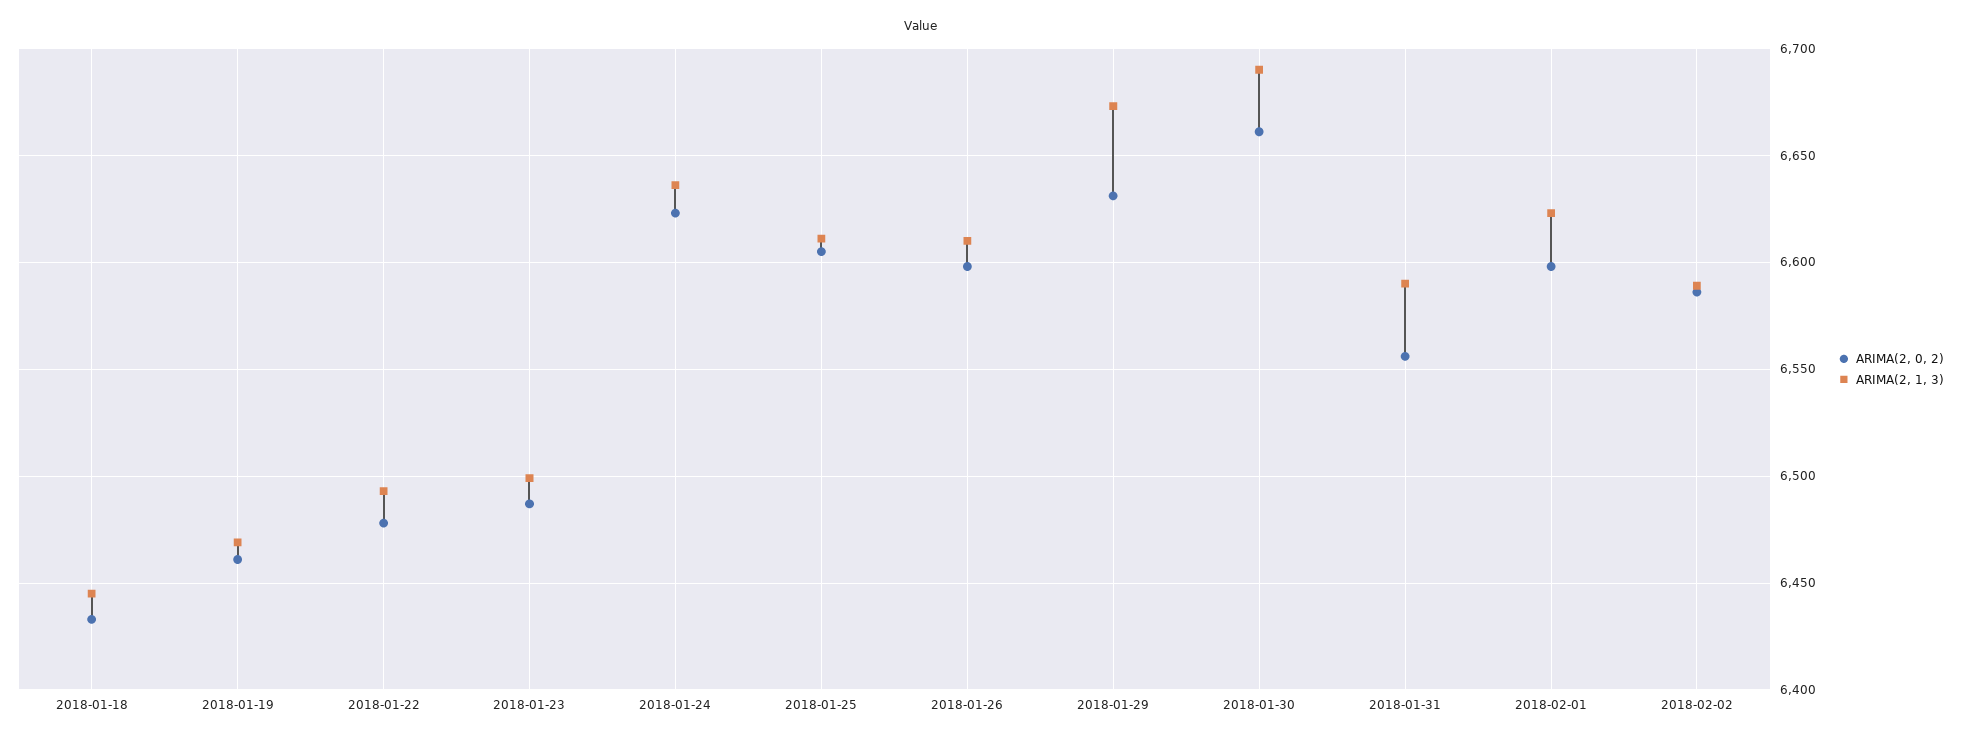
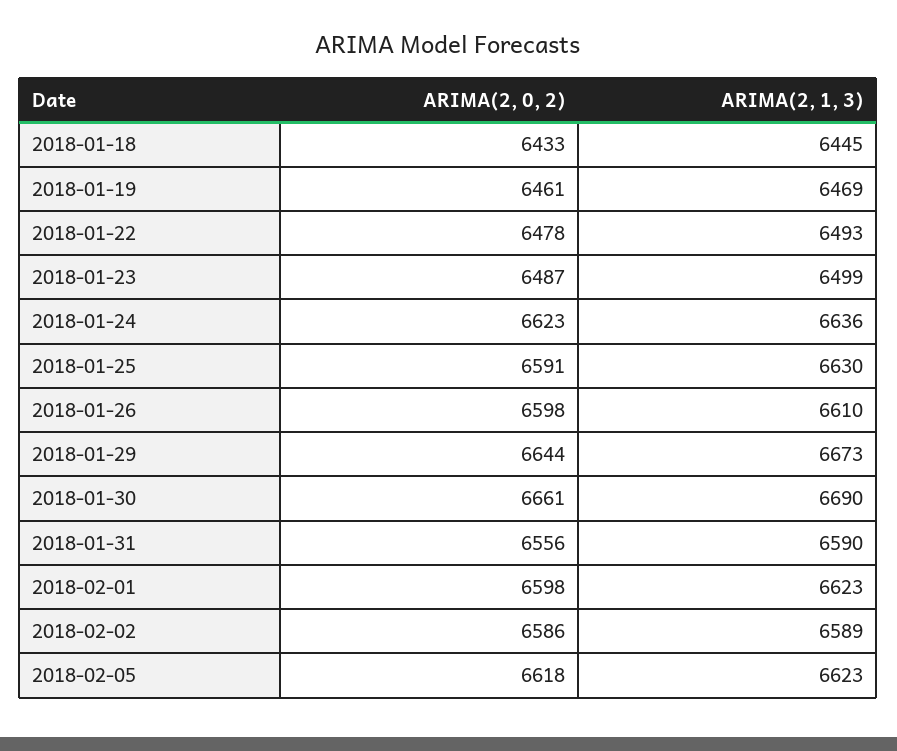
ARIMA(2, 0, 2), 2018-01-25: 6605 -> 6591
ARIMA(2, 1, 3), 2018-01-25: 6610 -> 6630
ARIMA(2, 0, 2), 2018-01-29: 6630 -> 6644
ARIMA(2, 0, 2), 2018-02-05: none -> 6618
ARIMA(2, 1, 3), 2018-02-05: none -> 6623

